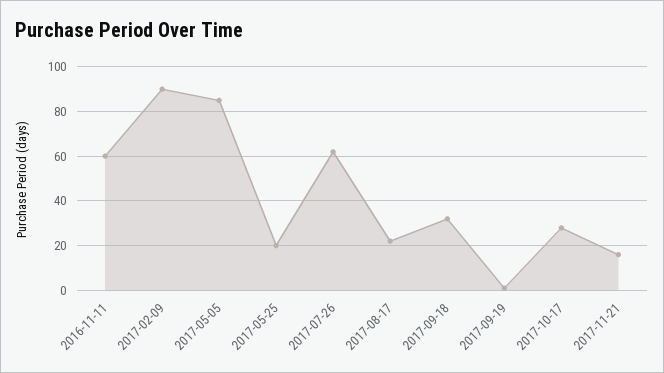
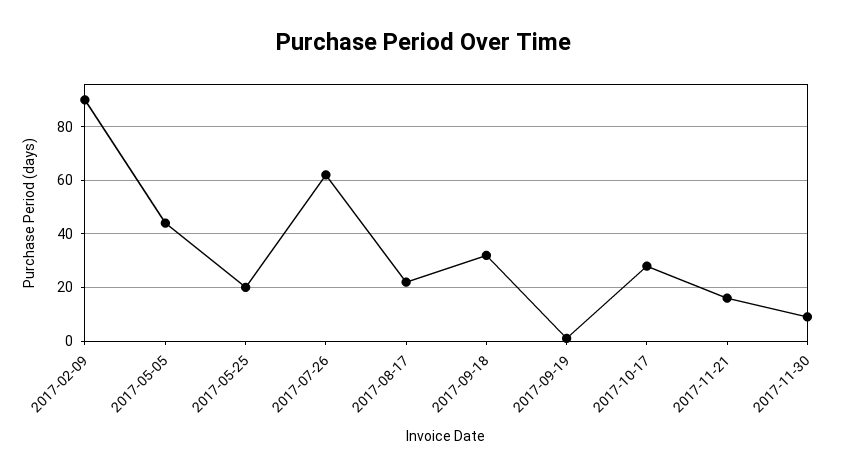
2016-11-11: 60 -> none
2017-05-05: 85 -> 45
2017-11-30: none -> 10

